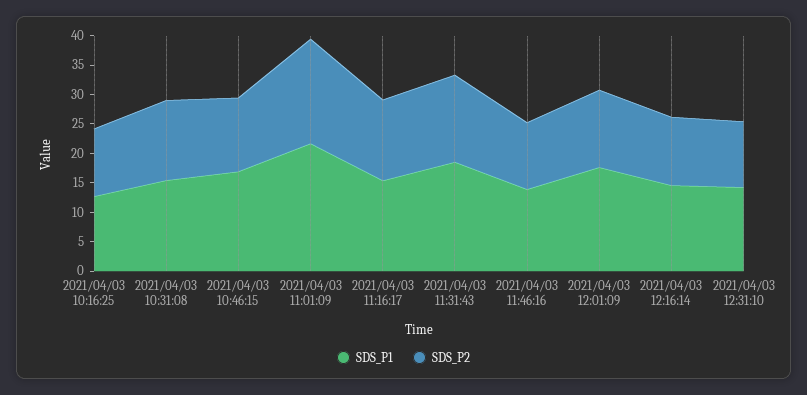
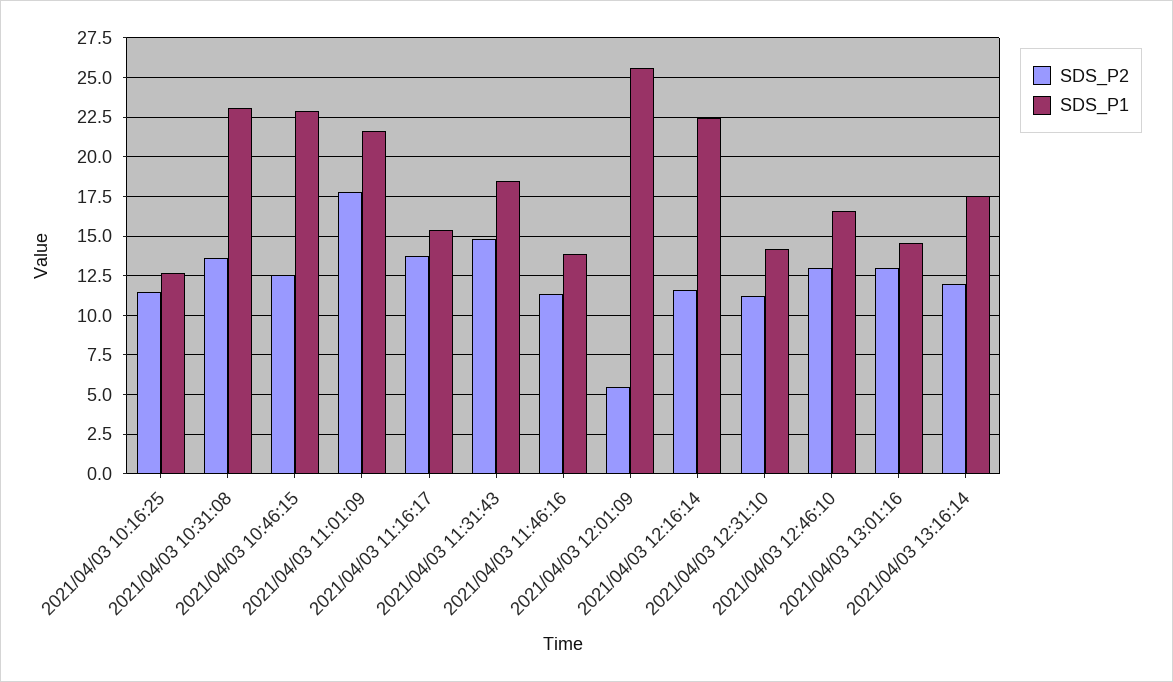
SDS_P1, 2021/04/03 10:31:08: 15 -> 23
SDS_P1, 2021/04/03 10:46:15: 17.5 -> 23
SDS_P1, 2021/04/03 12:01:09: 17.5 -> 25.5
SDS_P2, 2021/04/03 12:01:09: 12.5 -> 5.5
SDS_P1, 2021/04/03 12:16:14: 15 -> 22.5
SDS_P2, 2021/04/03 12:46:10: none -> 13
SDS_P1, 2021/04/03 12:46:10: none -> 16.5
SDS_P2, 2021/04/03 13:01:16: none -> 13
SDS_P1, 2021/04/03 13:01:16: none -> 14.5
SDS_P2, 2021/04/03 13:16:14: none -> 12
SDS_P1, 2021/04/03 13:16:14: none -> 17.5

